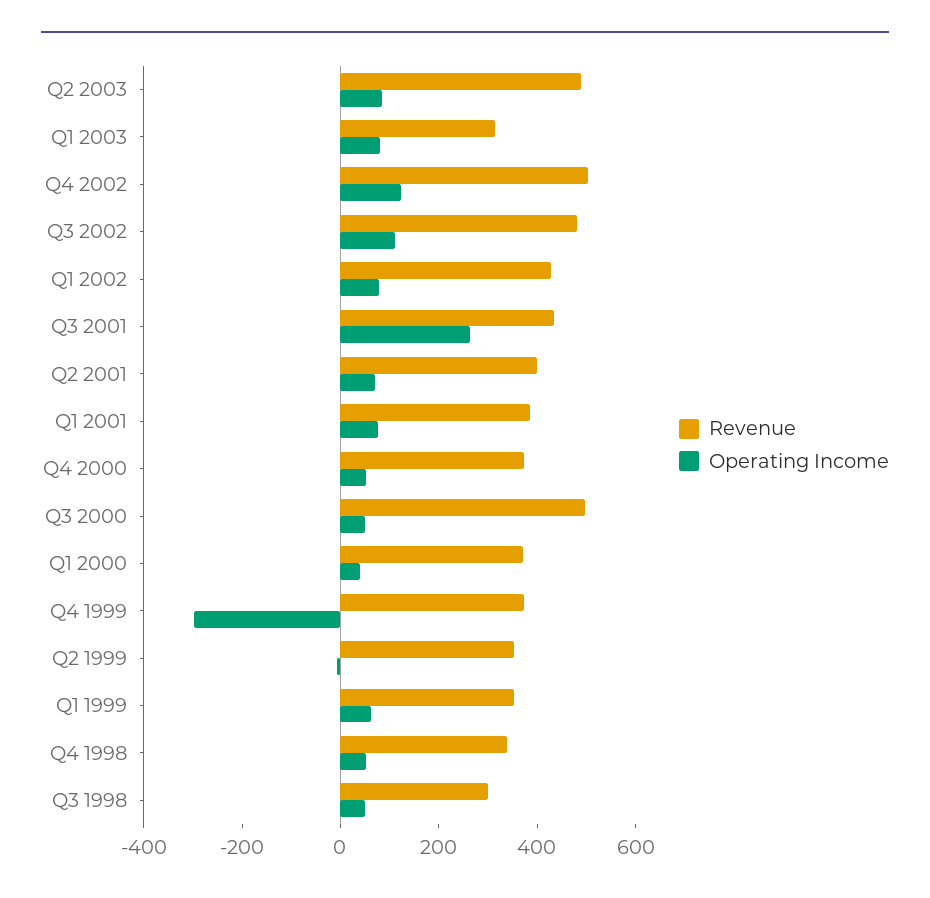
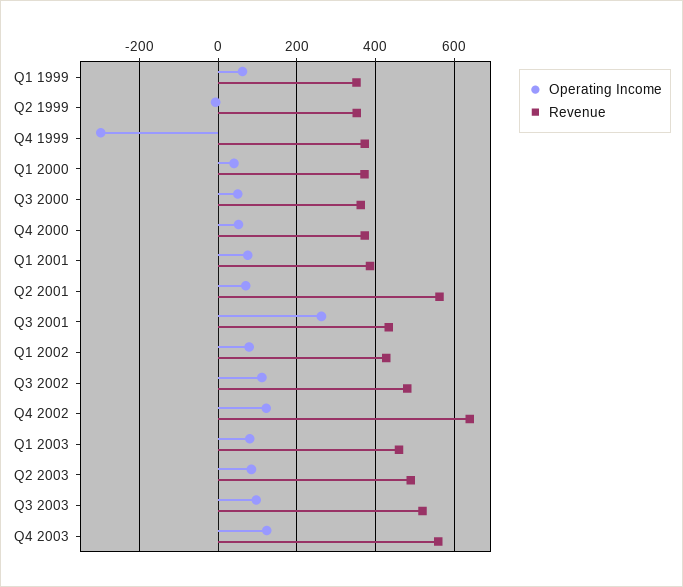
Revenue, Q1 2003: 300 -> 460
Revenue, Q4 2002: 500 -> 640
Revenue, Q2 2001: 400 -> 560
Revenue, Q3 2000: 500 -> 360
Revenue, Q4 1998: 350 -> none
Operating Income, Q4 1998: 50 -> none
Revenue, Q3 1998: 300 -> none
Operating Income, Q3 1998: 50 -> none
Operating Income, Q3 2003: none -> 100
Revenue, Q3 2003: none -> 520
Operating Income, Q4 2003: none -> 120
Revenue, Q4 2003: none -> 560

